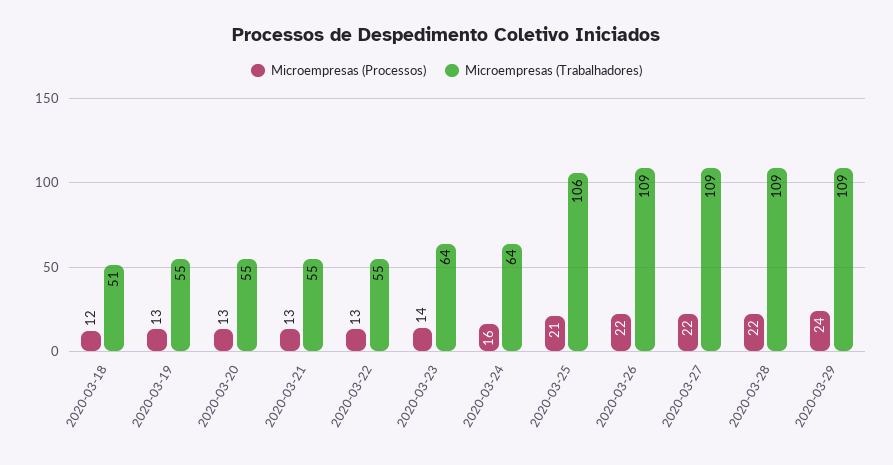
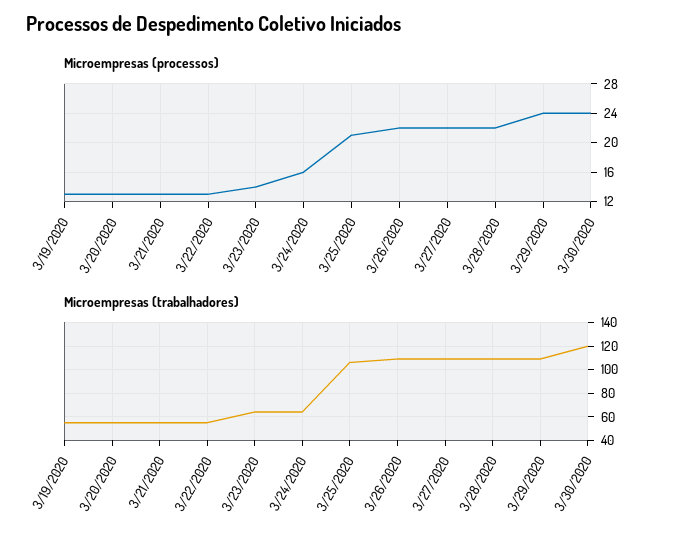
Microempresas (Processos), 2020-03-18: 12 -> none
Microempresas (Trabalhadores), 2020-03-18: 51 -> none
Microempresas (Processos), 3/30/2020: none -> 24
Microempresas (Trabalhadores), 3/30/2020: none -> 120

